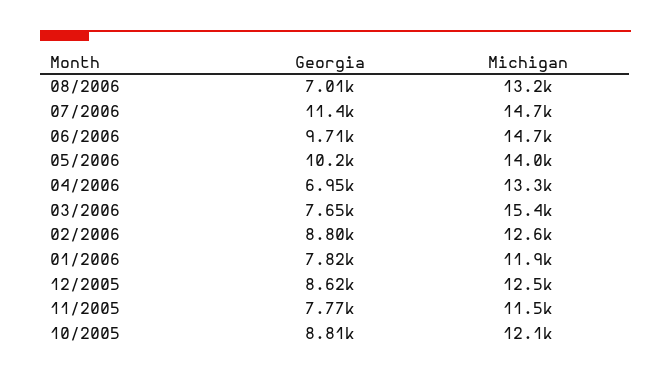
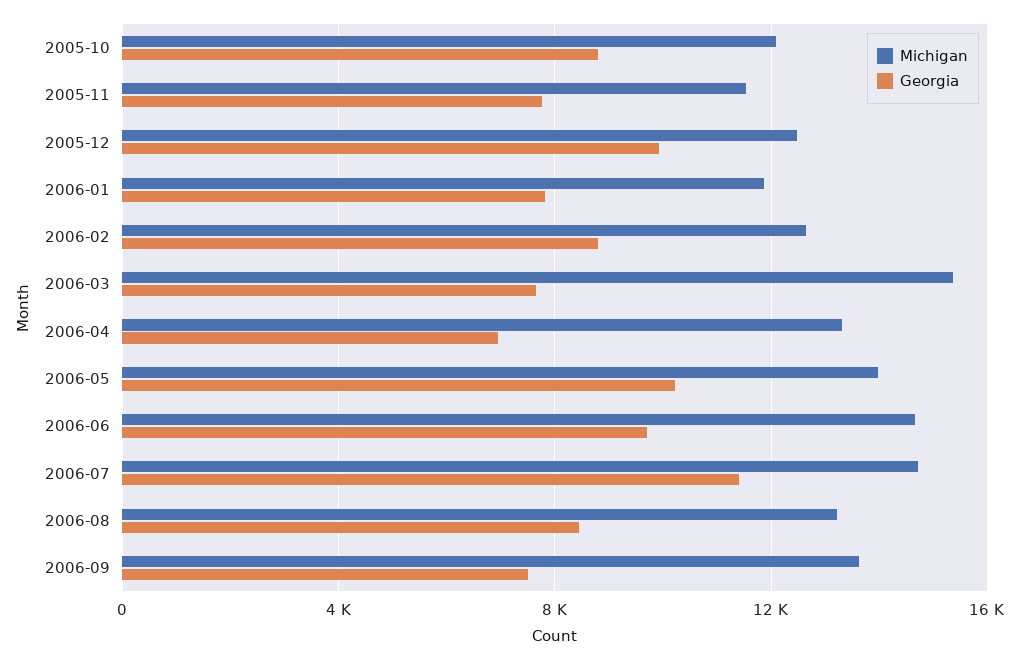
Georgia, 08/2006: 7010 -> 8500
Georgia, 12/2005: 8620 -> 10000
Michigan, 2006-09: none -> 13500
Georgia, 2006-09: none -> 7500

